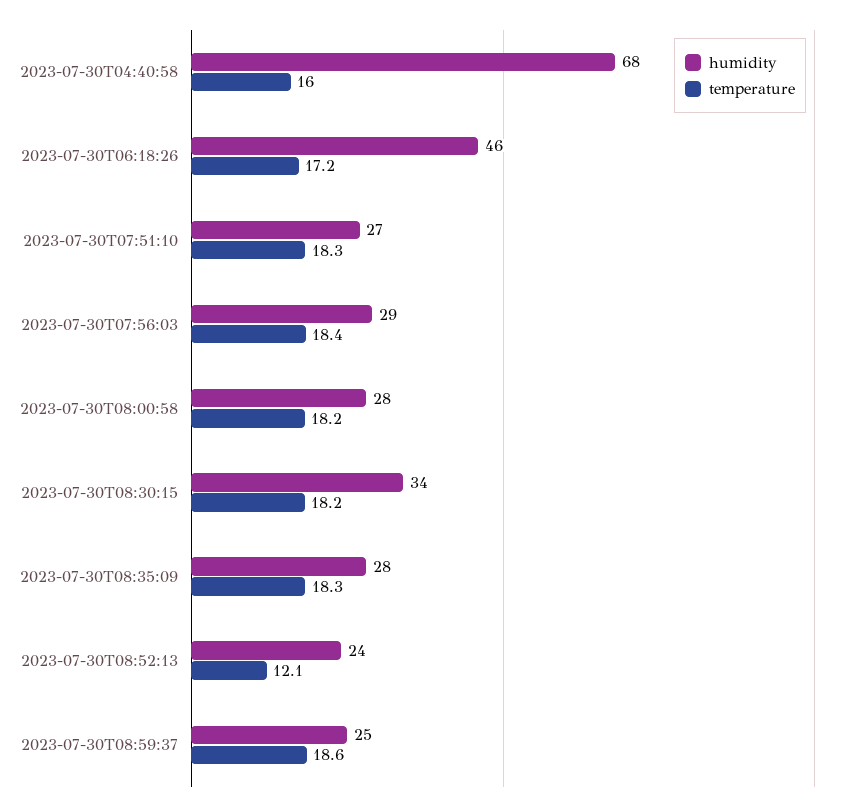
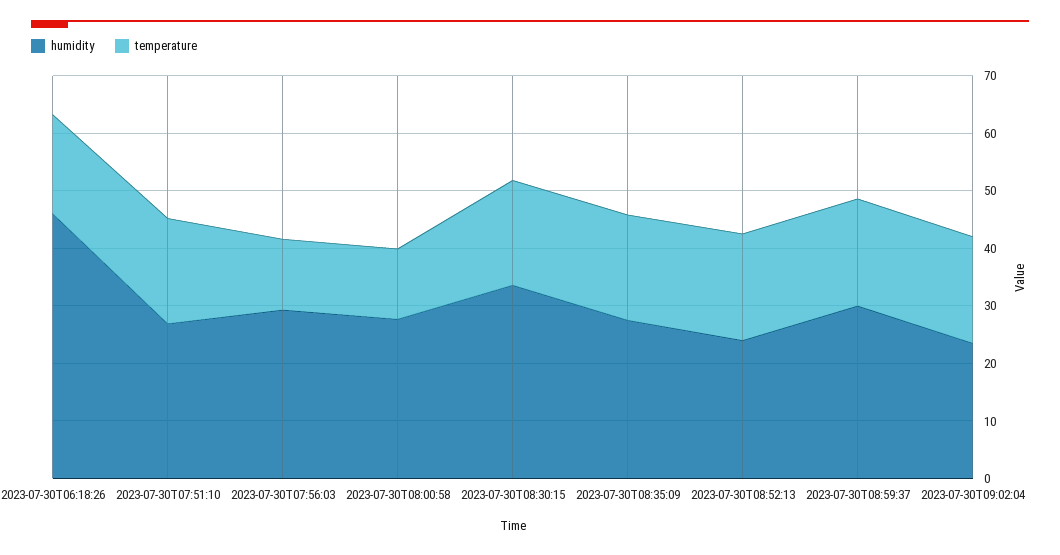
humidity, 2023-07-30T04:40:58: 68 -> none
temperature, 2023-07-30T04:40:58: 16 -> none
temperature, 2023-07-30T07:56:03: 18.4 -> 12
temperature, 2023-07-30T08:00:58: 18.2 -> 12
temperature, 2023-07-30T08:52:13: 12.1 -> 18
humidity, 2023-07-30T08:59:37: 25 -> 30
humidity, 2023-07-30T09:02:04: none -> 24
temperature, 2023-07-30T09:02:04: none -> 18

